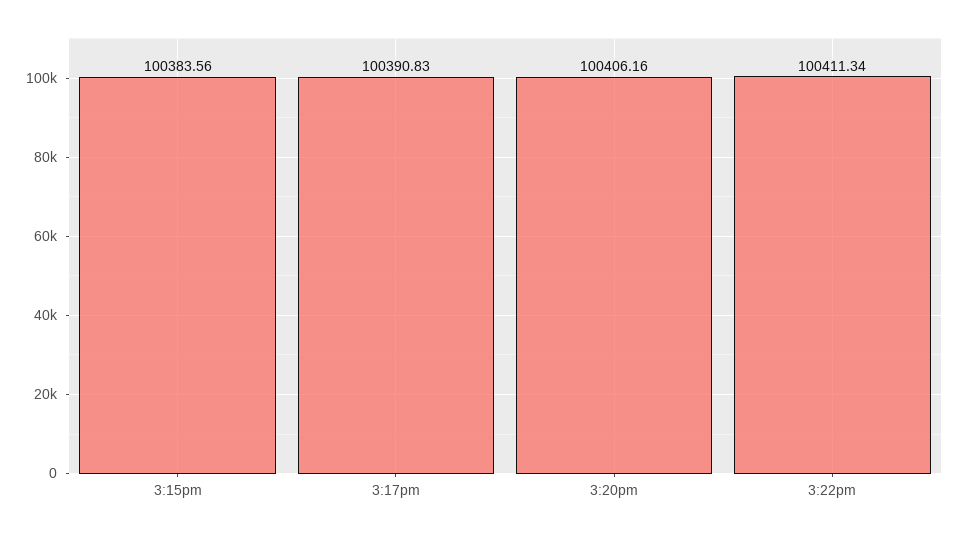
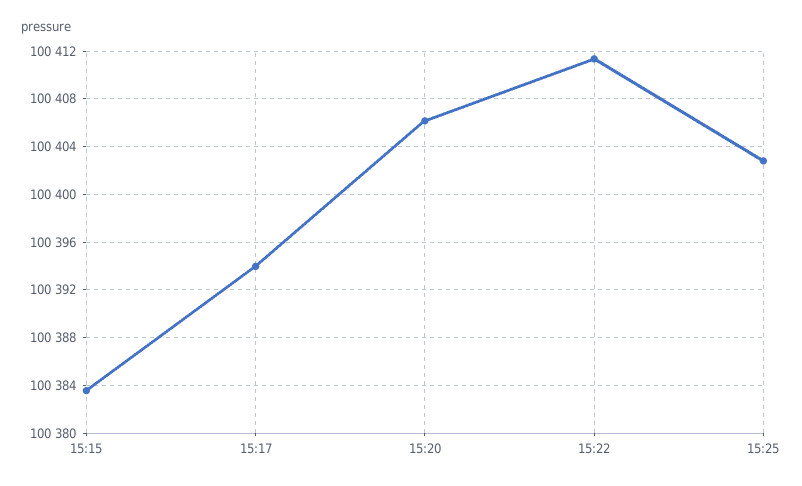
3:17pm: 100390.83 -> 100394
15:25: none -> 100403

